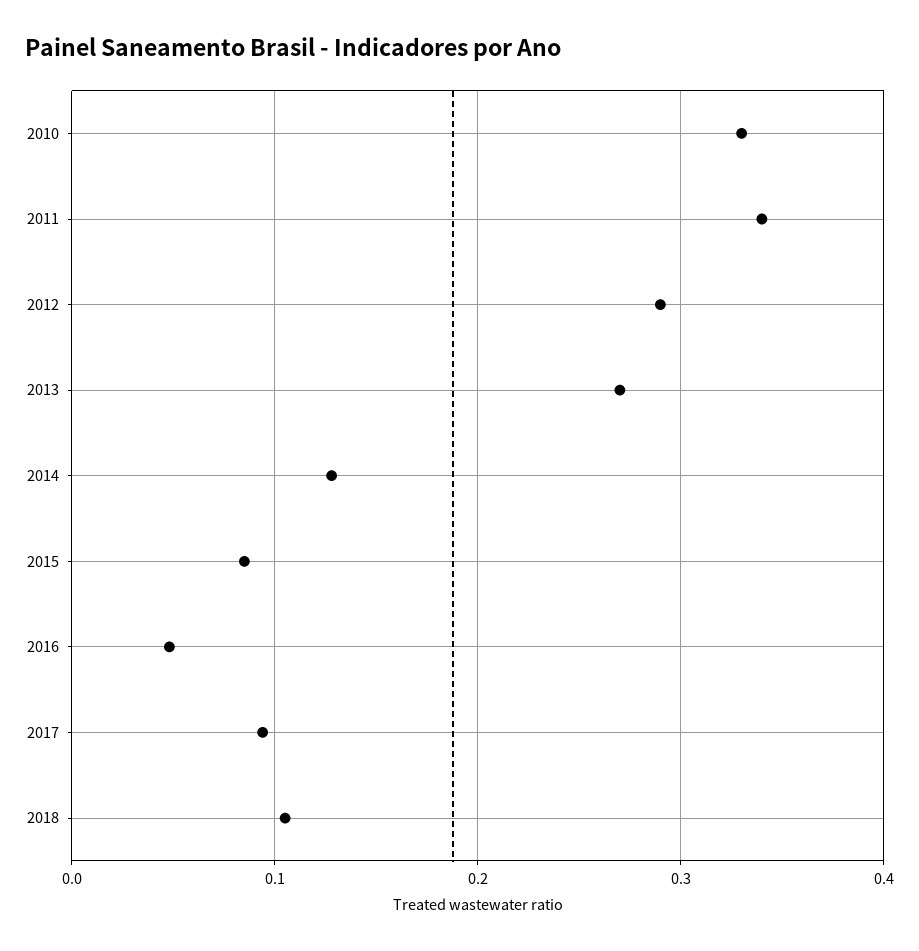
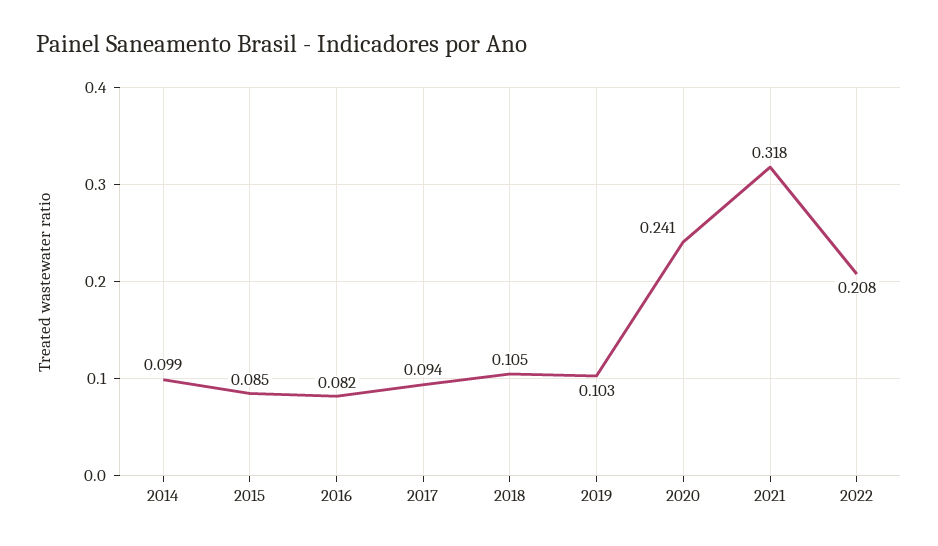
2010: 0.33 -> none
2011: 0.34 -> none
2012: 0.29 -> none
2013: 0.27 -> none
2014: 0.13 -> 0.099
2016: 0.05 -> 0.082
2019: none -> 0.103
2020: none -> 0.241
2021: none -> 0.318
2022: none -> 0.208

